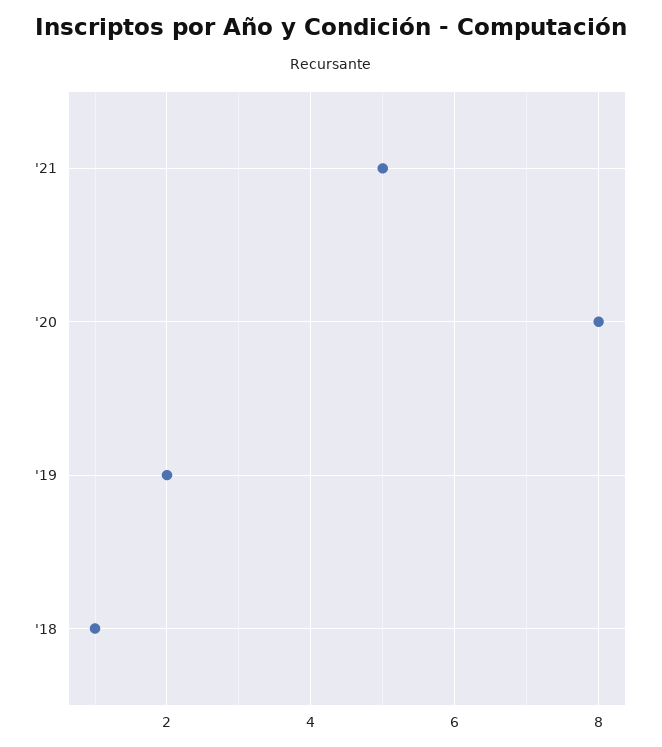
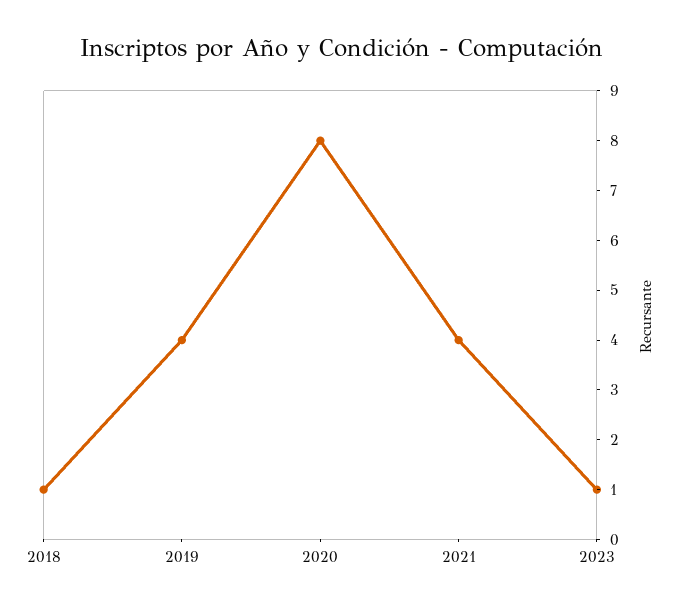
'21: 5 -> 4
'19: 2 -> 4
2023: none -> 1

